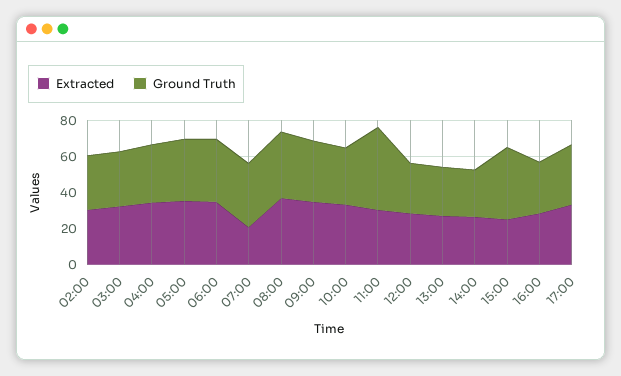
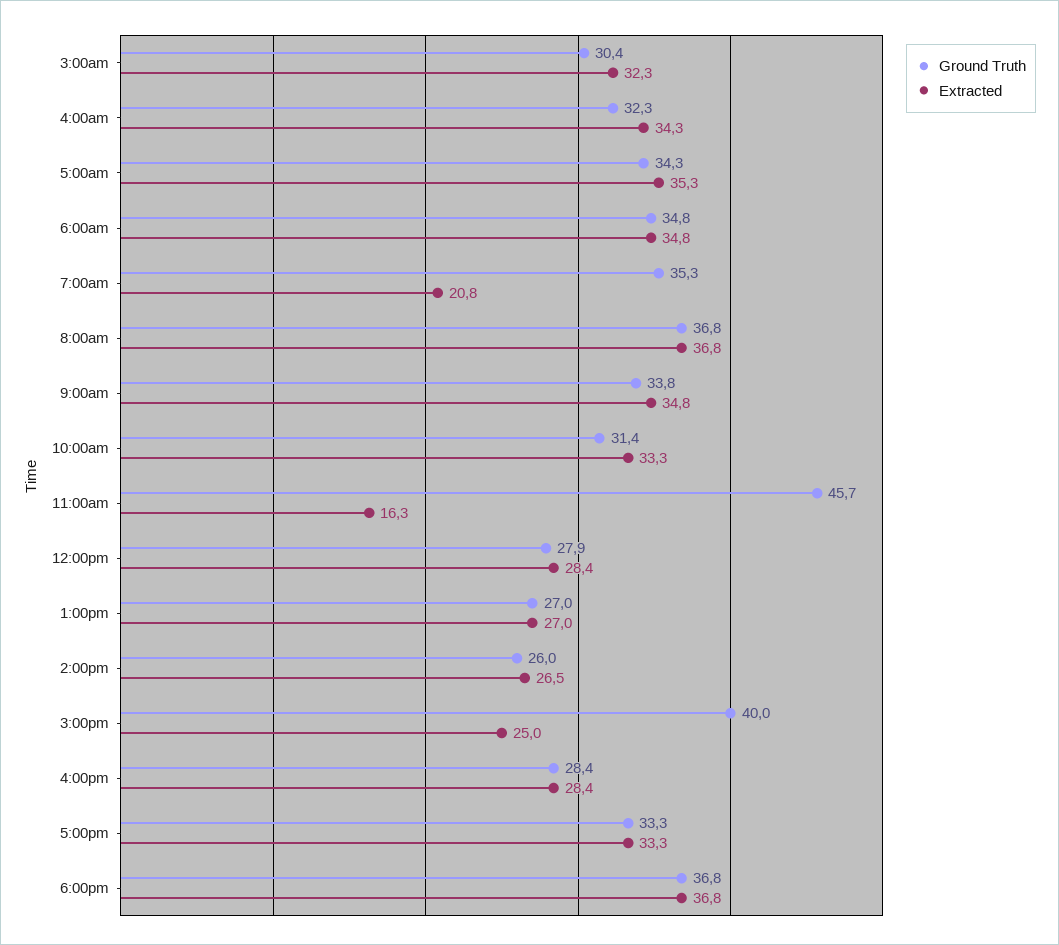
Extracted, 02:00: 30 -> none
Ground Truth, 02:00: 30 -> none
Extracted, 11:00: 30 -> 16.3
Ground Truth, 6:00pm: none -> 36.8
Extracted, 6:00pm: none -> 36.8

